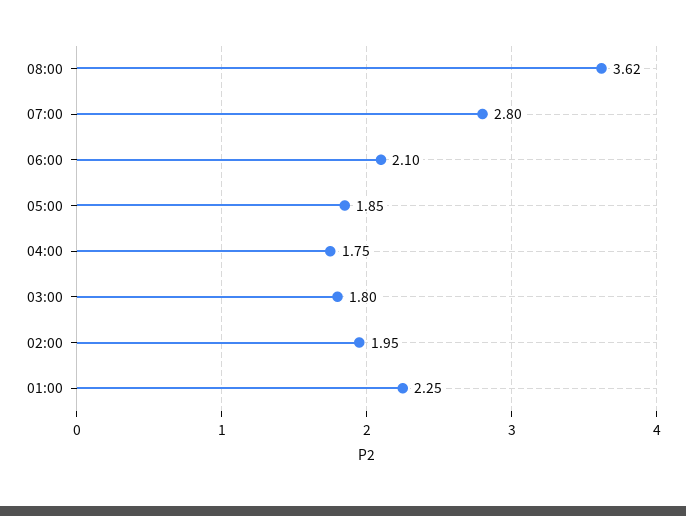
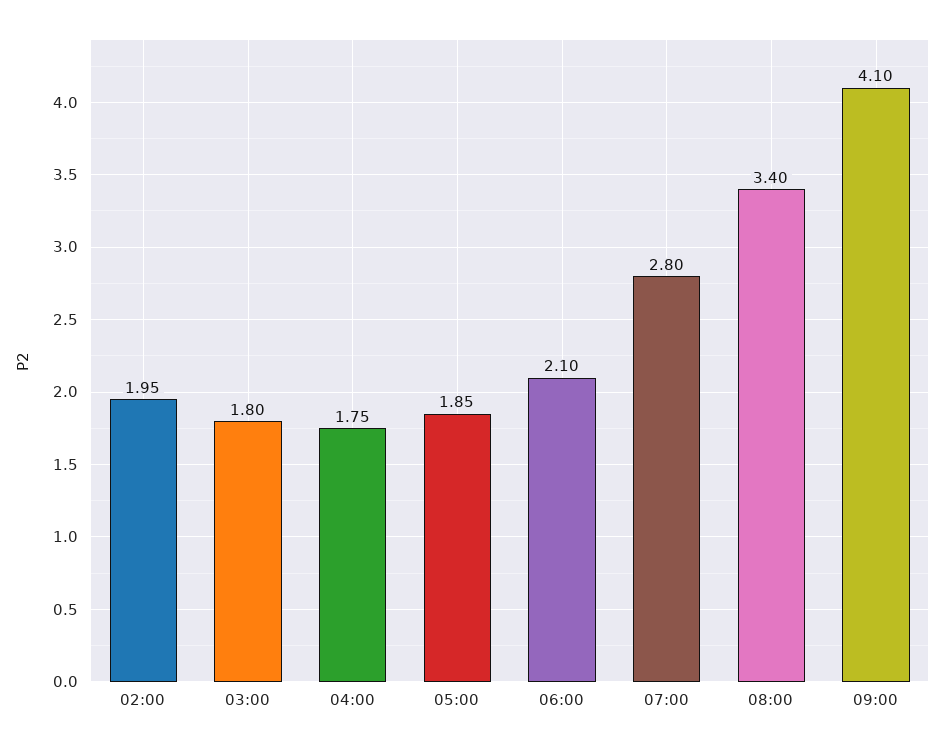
08:00: 3.62 -> 3.4
01:00: 2.25 -> none
09:00: none -> 4.1

